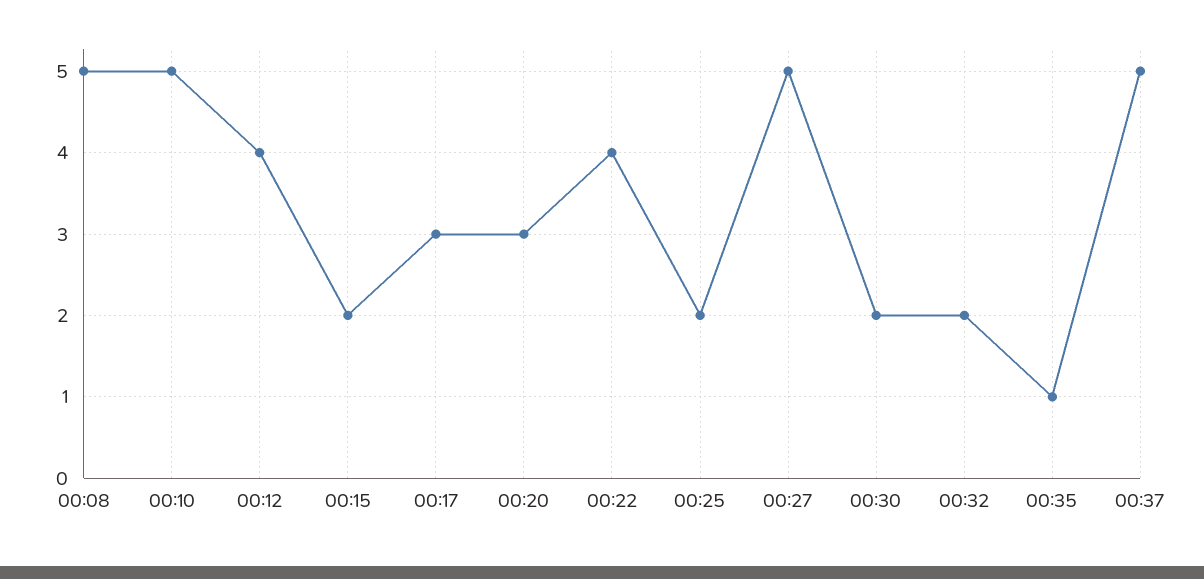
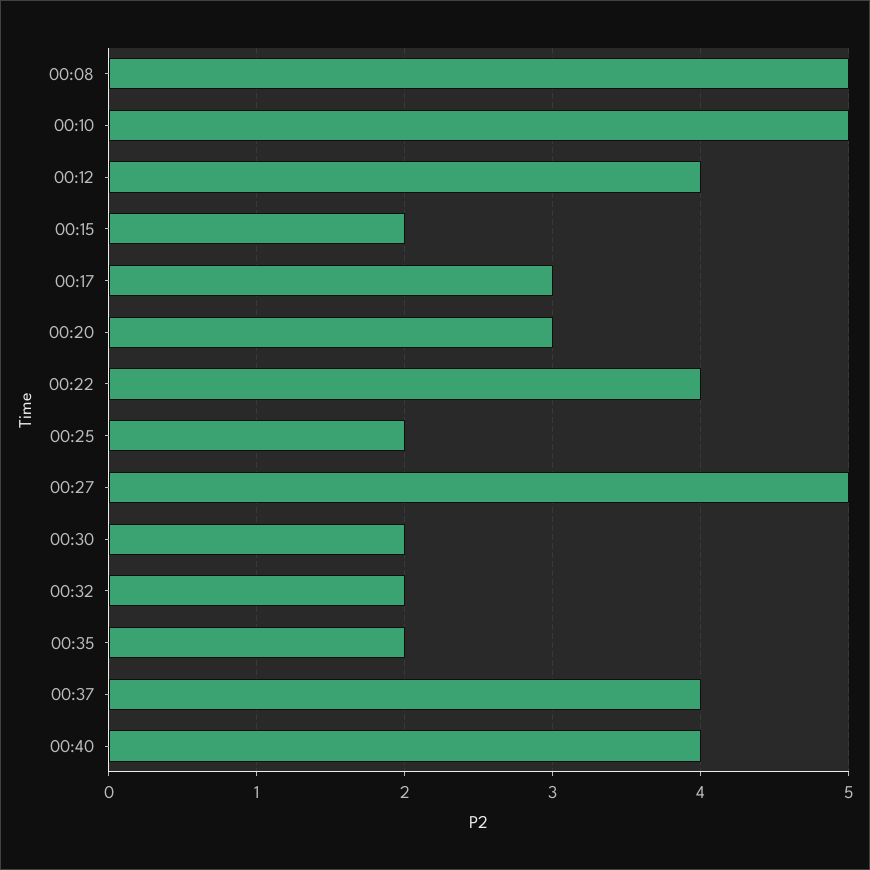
00:35: 1 -> 2
00:37: 5 -> 4
00:40: none -> 4

